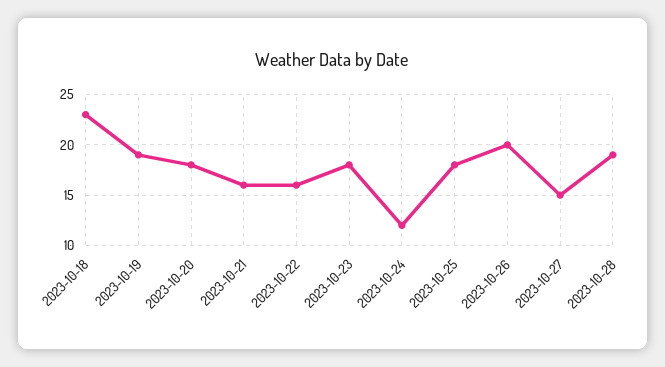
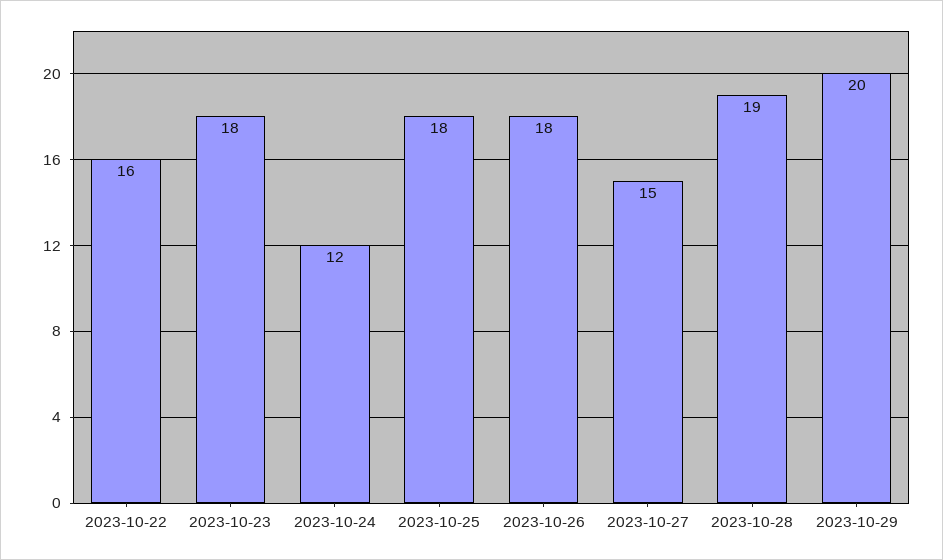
2023-10-18: 23 -> none
2023-10-19: 19 -> none
2023-10-20: 18 -> none
2023-10-21: 16 -> none
2023-10-26: 20 -> 18
2023-10-29: none -> 20

